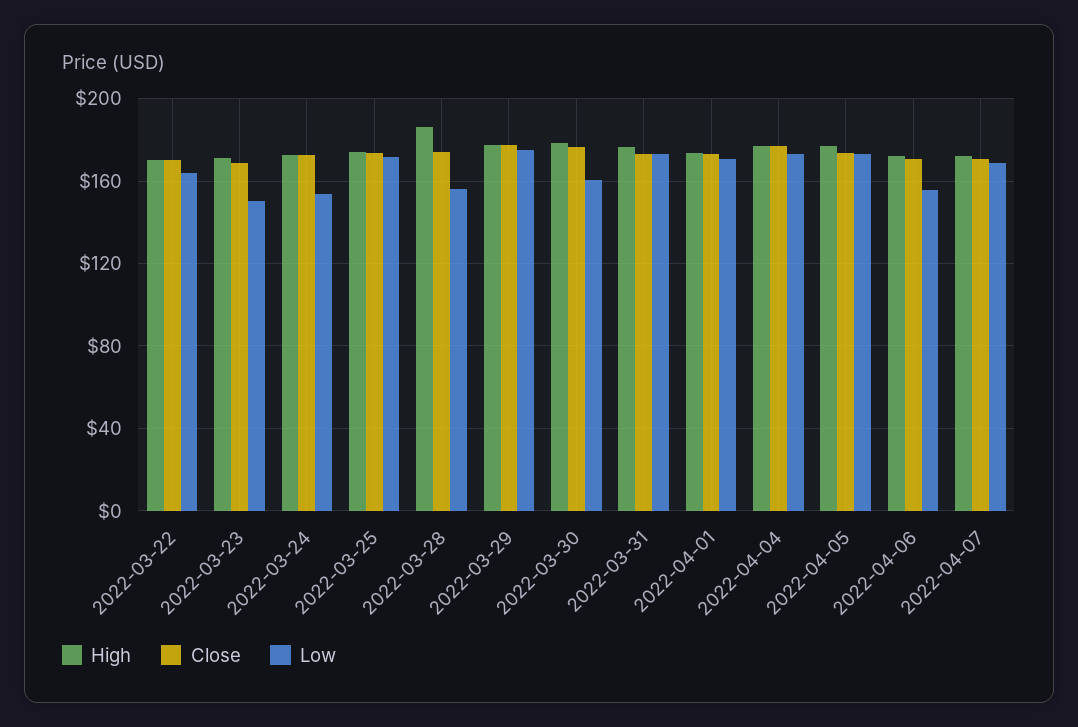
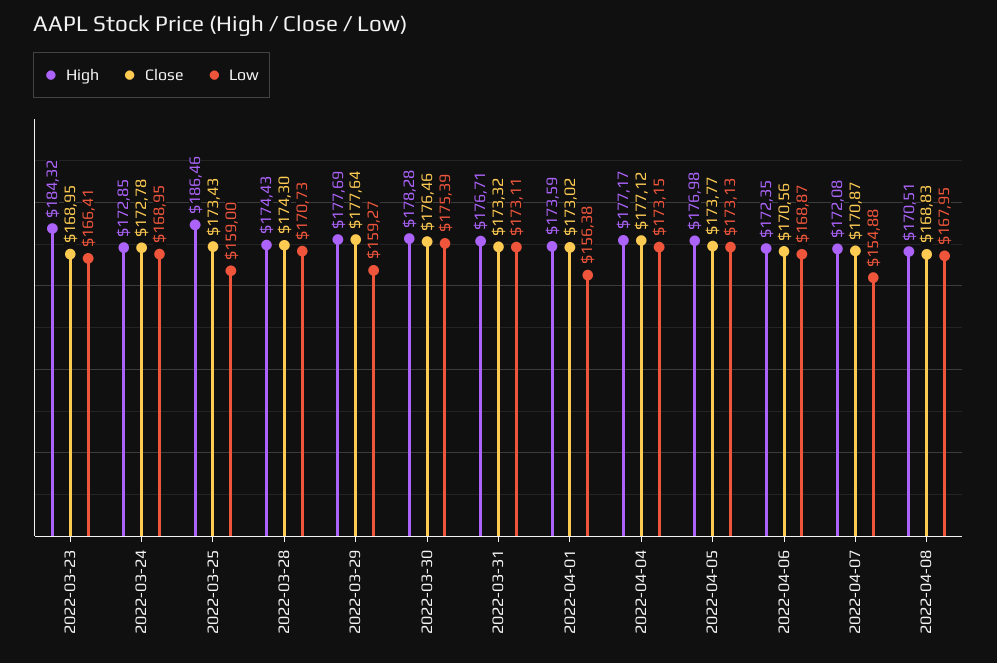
High, 2022-03-22: 170 -> none
Close, 2022-03-22: 170 -> none
Low, 2022-03-22: 165 -> none
High, 2022-03-23: 170 -> 184.32
Low, 2022-03-23: 150 -> 166.41
Low, 2022-03-24: 155 -> 168.95
High, 2022-03-25: 175 -> 186.46
Low, 2022-03-25: 170 -> 159
High, 2022-03-28: 185 -> 174.43
Low, 2022-03-28: 155 -> 170.73
Low, 2022-03-29: 175 -> 159.27
Low, 2022-03-30: 160 -> 175.39
Low, 2022-04-01: 170 -> 156.38
Low, 2022-04-06: 155 -> 168.87
Low, 2022-04-07: 170 -> 154.88
High, 2022-04-08: none -> 170.51
Close, 2022-04-08: none -> 168.83
Low, 2022-04-08: none -> 167.95

